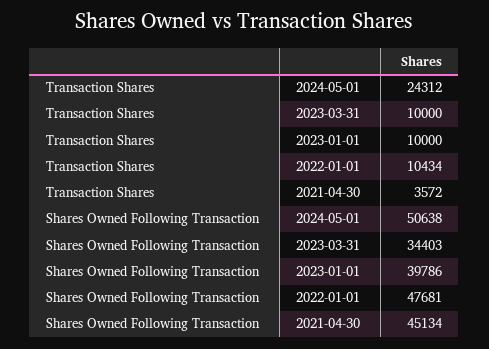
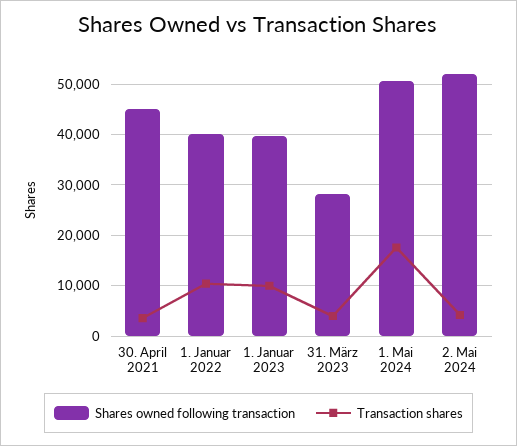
Transaction Shares, 2024-05-01: 24312 -> 18000
Transaction Shares, 2023-03-31: 10000 -> 4000
Shares Owned Following Transaction, 2023-03-31: 34403 -> 28000
Shares Owned Following Transaction, 2022-01-01: 47681 -> 40000
Shares Owned Following Transaction, 2. Mai 2024: none -> 52000
Transaction Shares, 2. Mai 2024: none -> 4000

